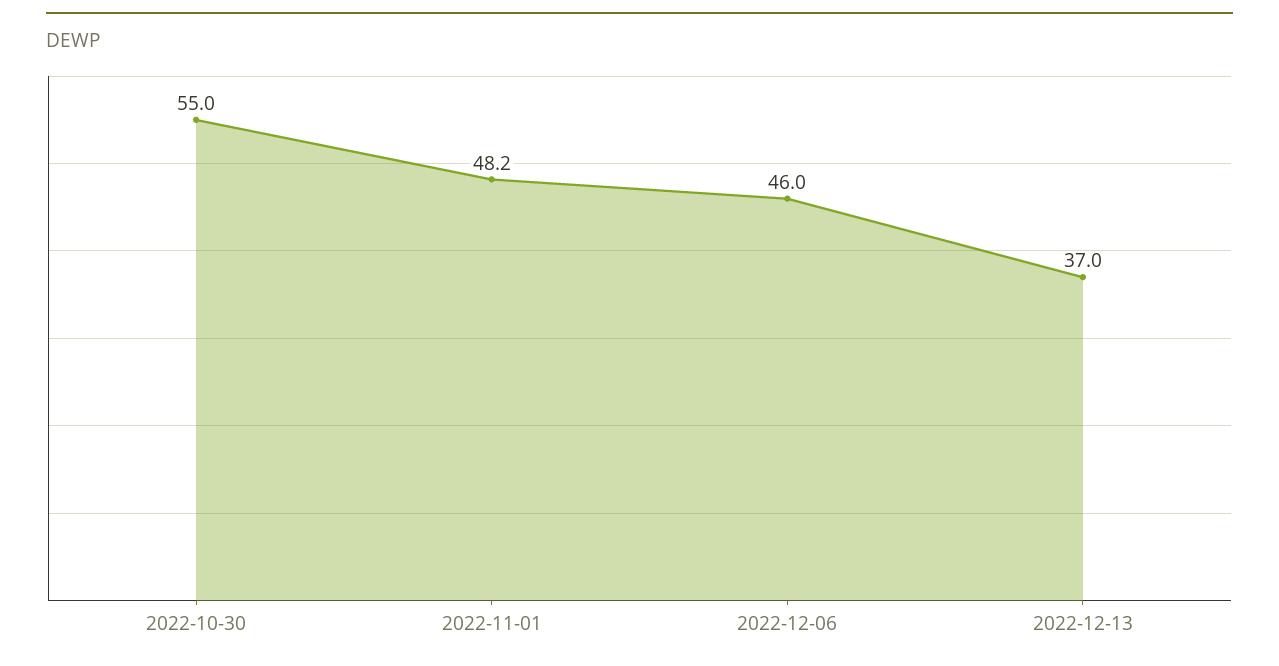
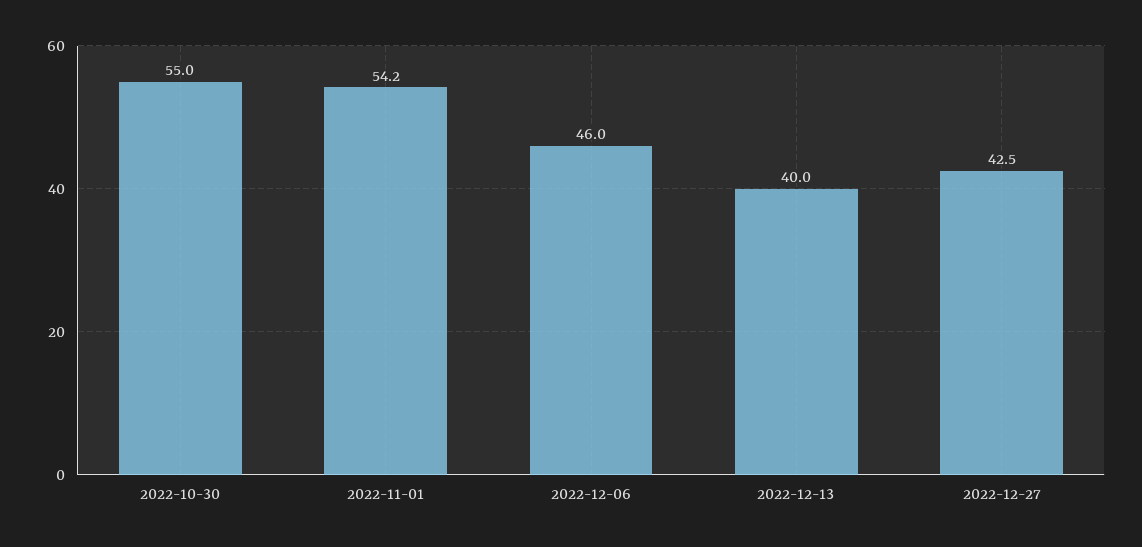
2022-11-01: 48.2 -> 54.2
2022-12-13: 37 -> 40
2022-12-27: none -> 42.5

